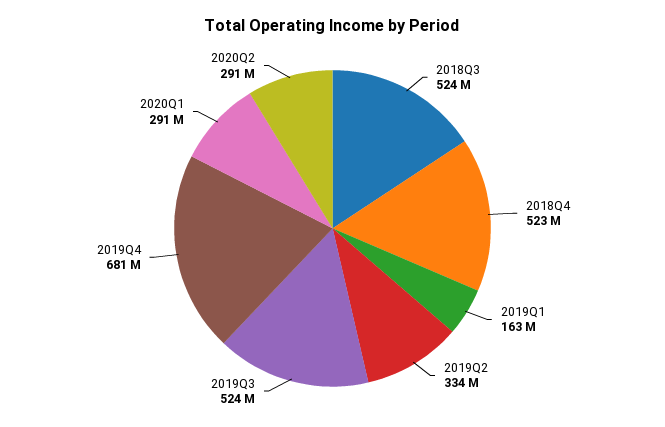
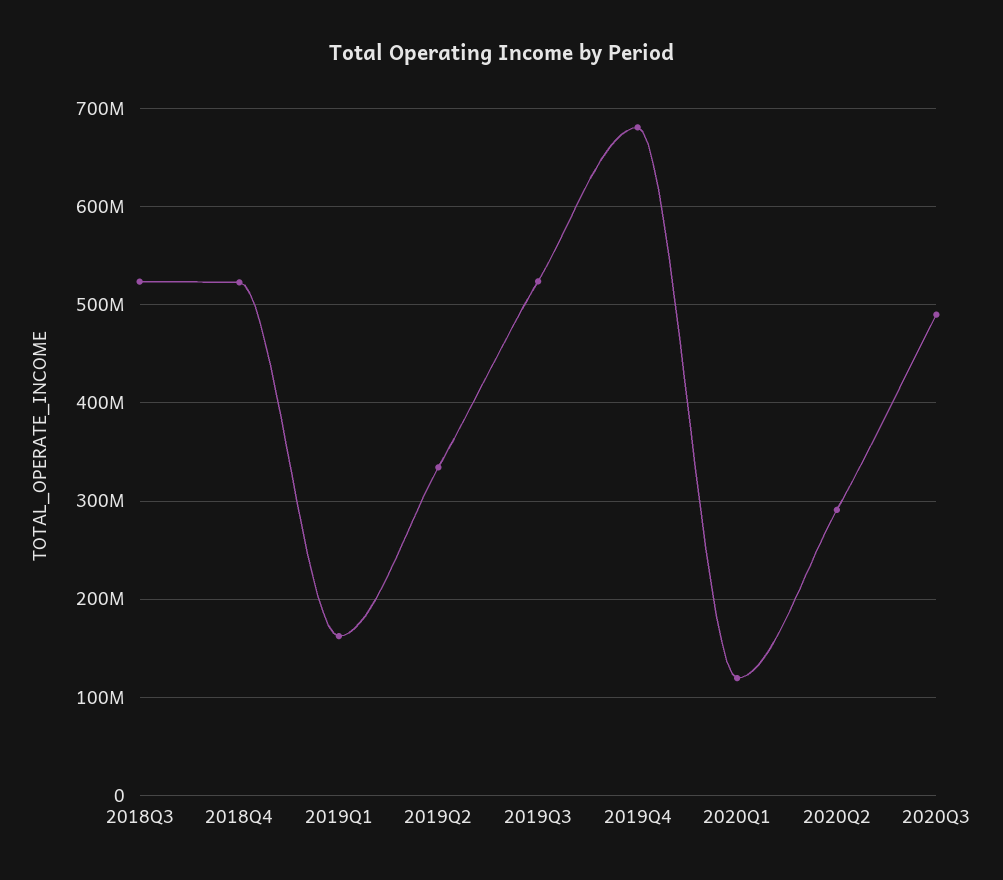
2020Q1: 291000000 -> 120000000
2020Q3: none -> 490000000

